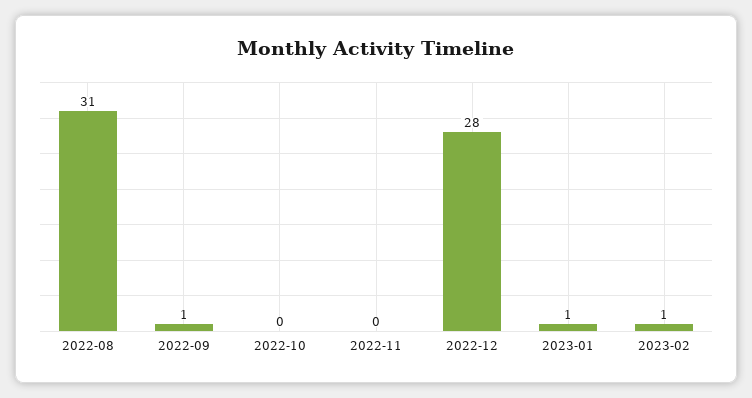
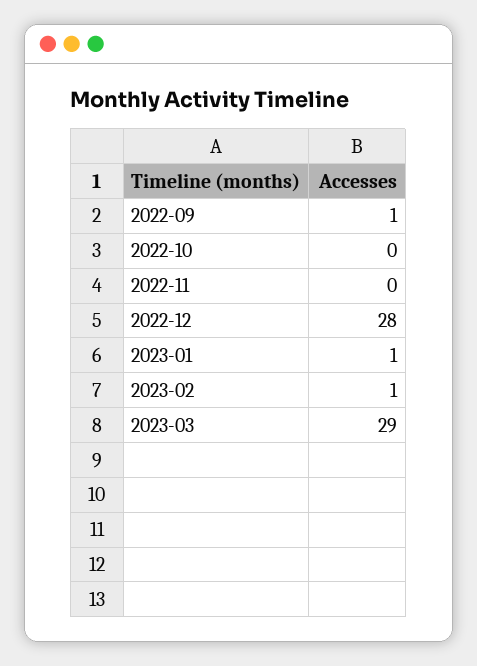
2022-08: 31 -> none
2023-03: none -> 29

